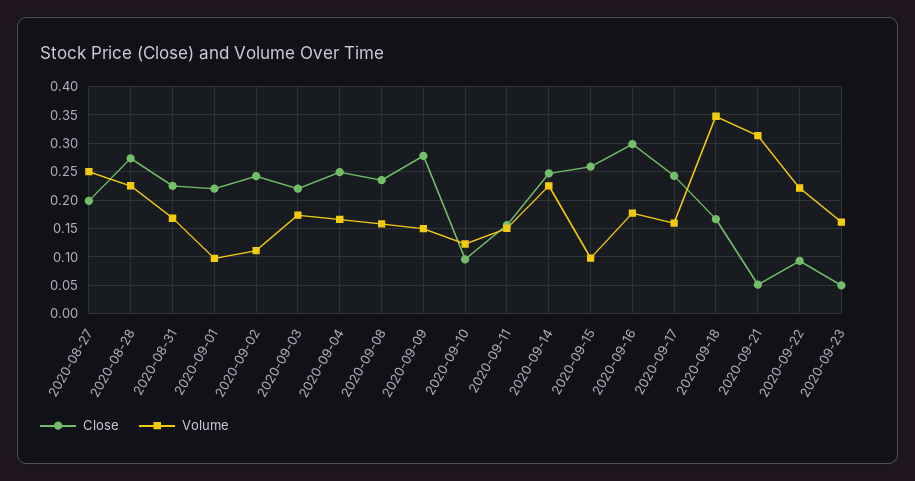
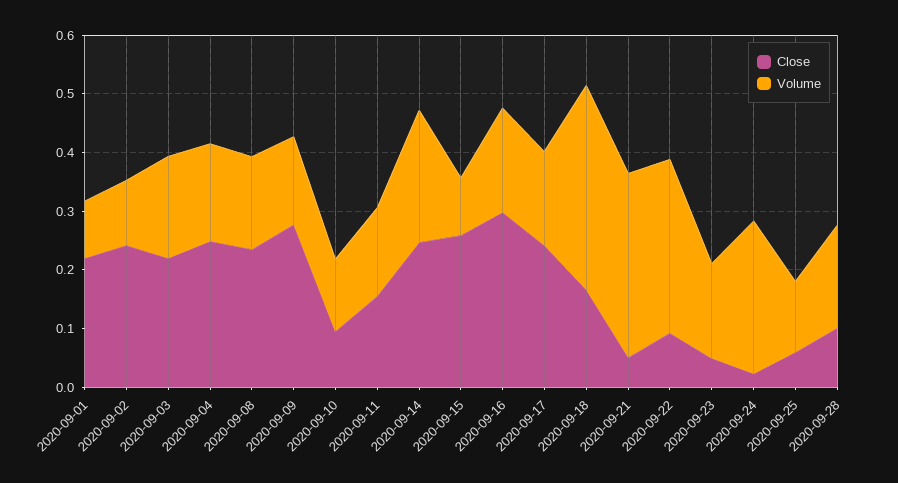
Close, 2020-08-27: 0.2 -> none
Volume, 2020-08-27: 0.25 -> none
Close, 2020-08-28: 0.275 -> none
Volume, 2020-08-28: 0.225 -> none
Close, 2020-08-31: 0.225 -> none
Volume, 2020-08-31: 0.175 -> none
Volume, 2020-09-22: 0.225 -> 0.3
Close, 2020-09-24: none -> 0.02
Volume, 2020-09-24: none -> 0.26
Close, 2020-09-25: none -> 0.06
Volume, 2020-09-25: none -> 0.12
Close, 2020-09-28: none -> 0.1
Volume, 2020-09-28: none -> 0.18

